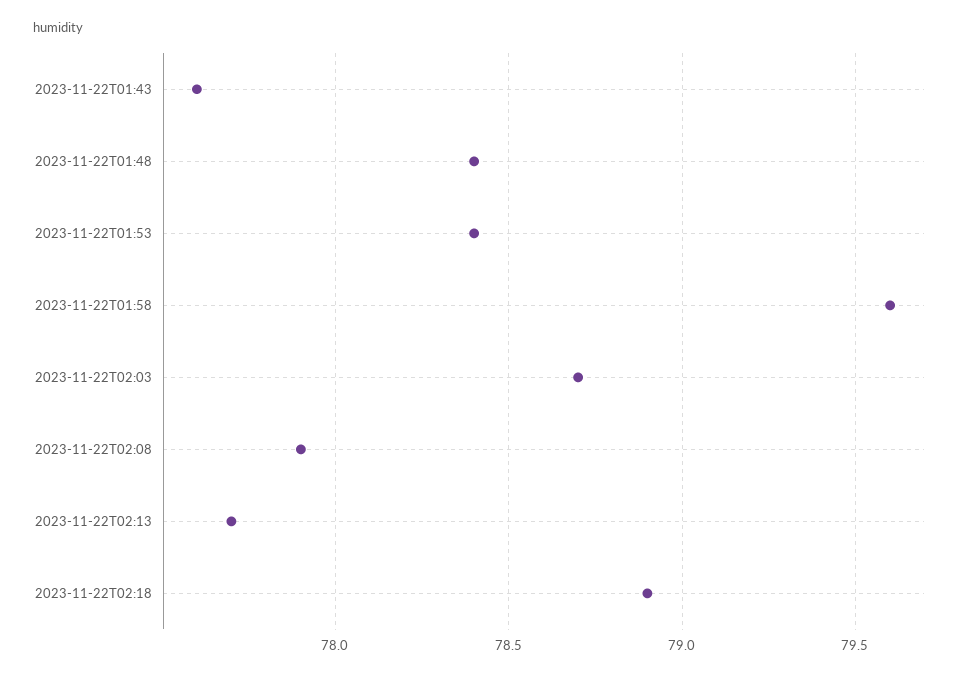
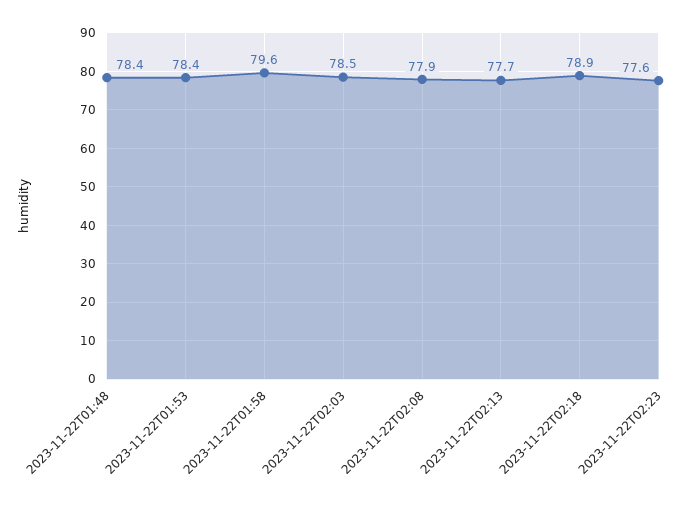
2023-11-22T01:43: 77.6 -> none
2023-11-22T02:03: 78.7 -> 78.5
2023-11-22T02:23: none -> 77.6

